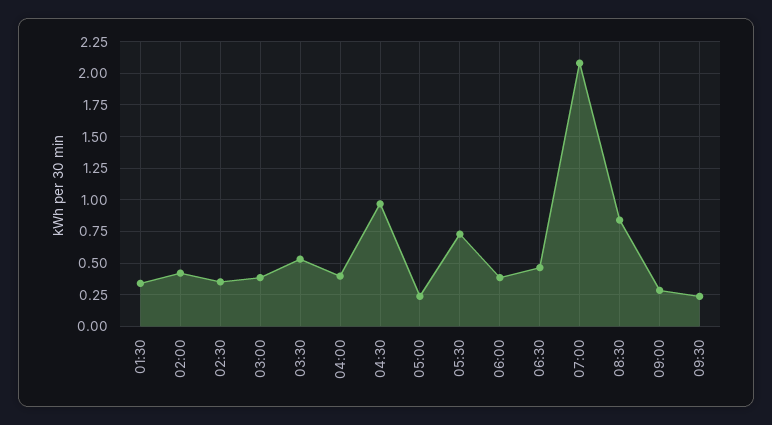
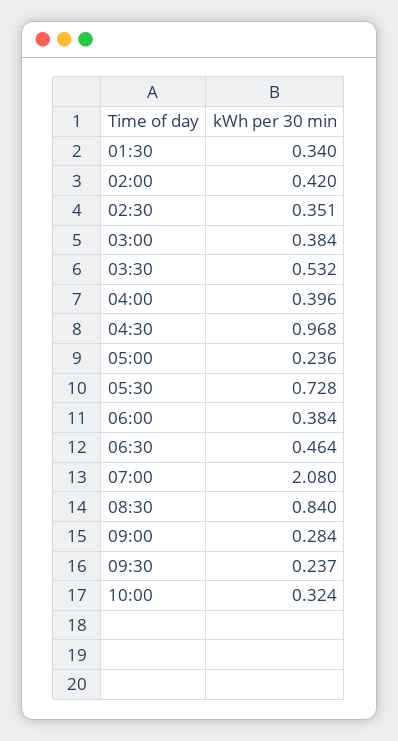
10:00: none -> 0.324

